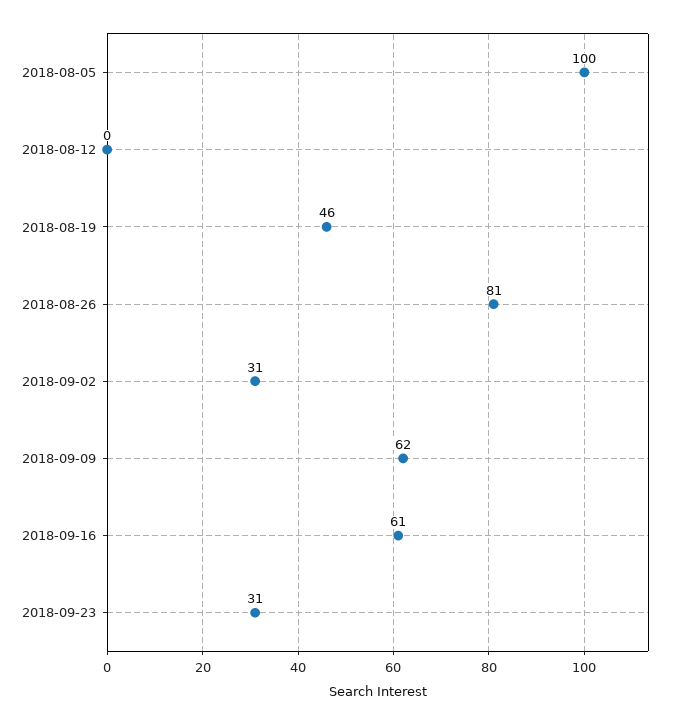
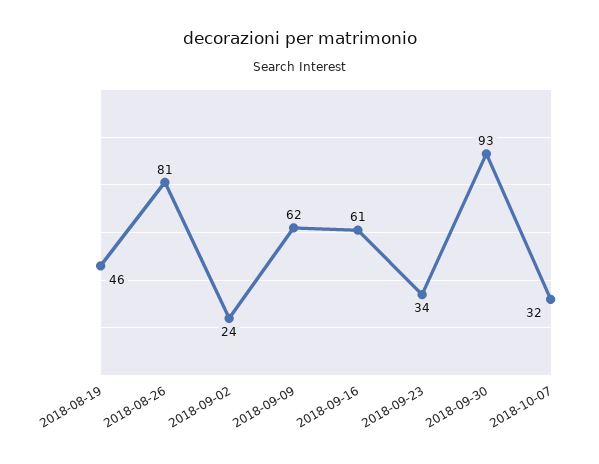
2018-08-05: 100 -> none
2018-08-12: 0 -> none
2018-09-02: 31 -> 24
2018-09-23: 31 -> 34
2018-09-30: none -> 93
2018-10-07: none -> 32

